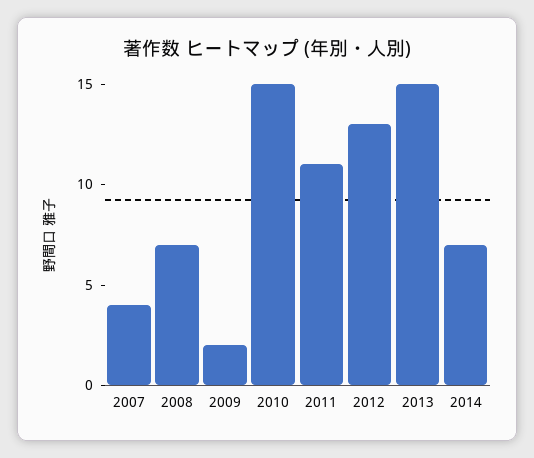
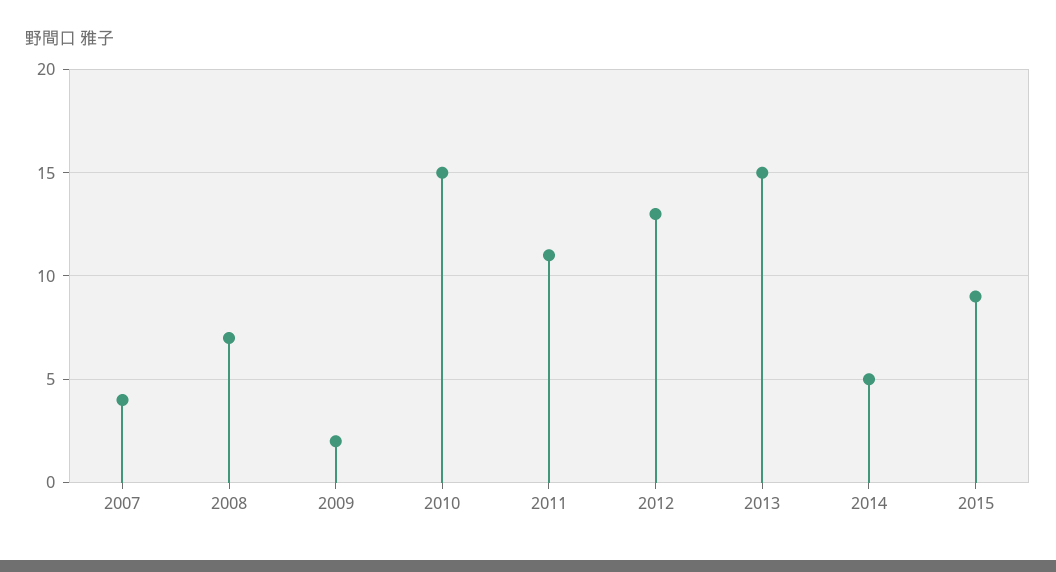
2014: 7 -> 5
2015: none -> 9

